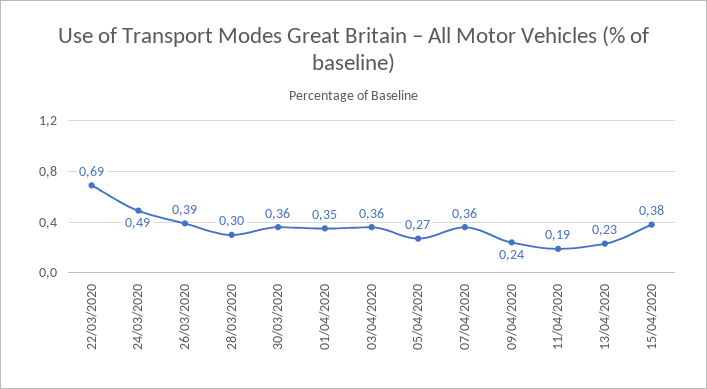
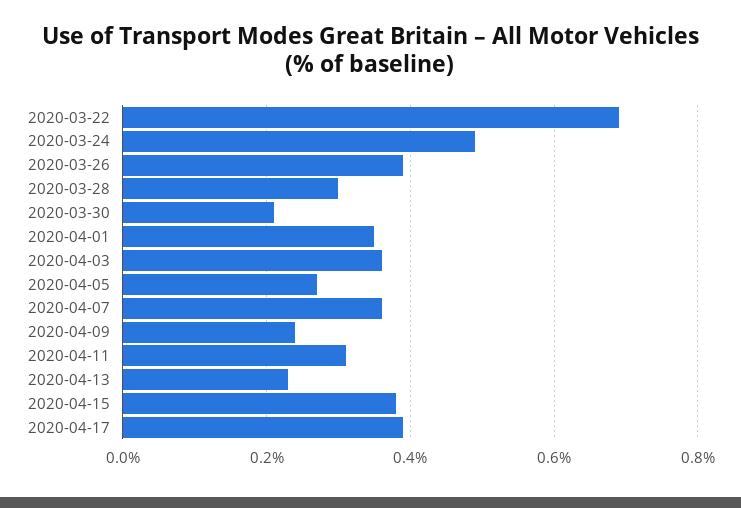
30/03/2020: 0.36 -> 0.2
11/04/2020: 0.19 -> 0.3
2020-04-17: none -> 0.4

